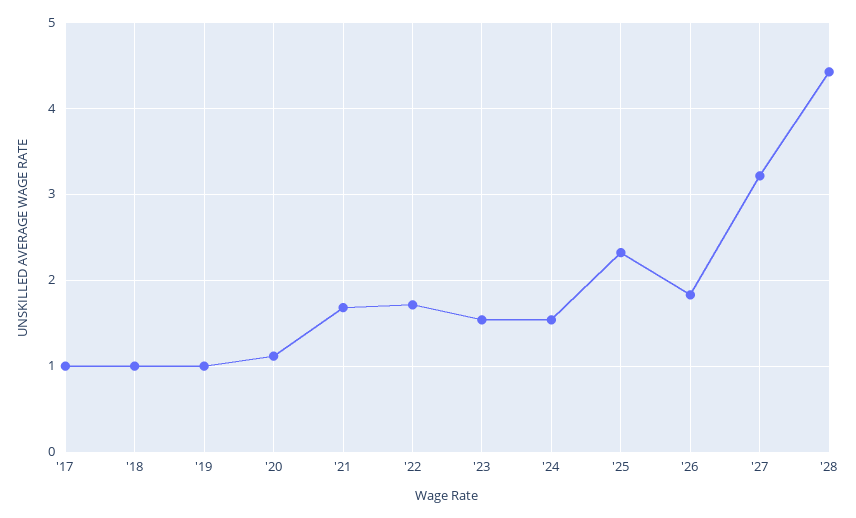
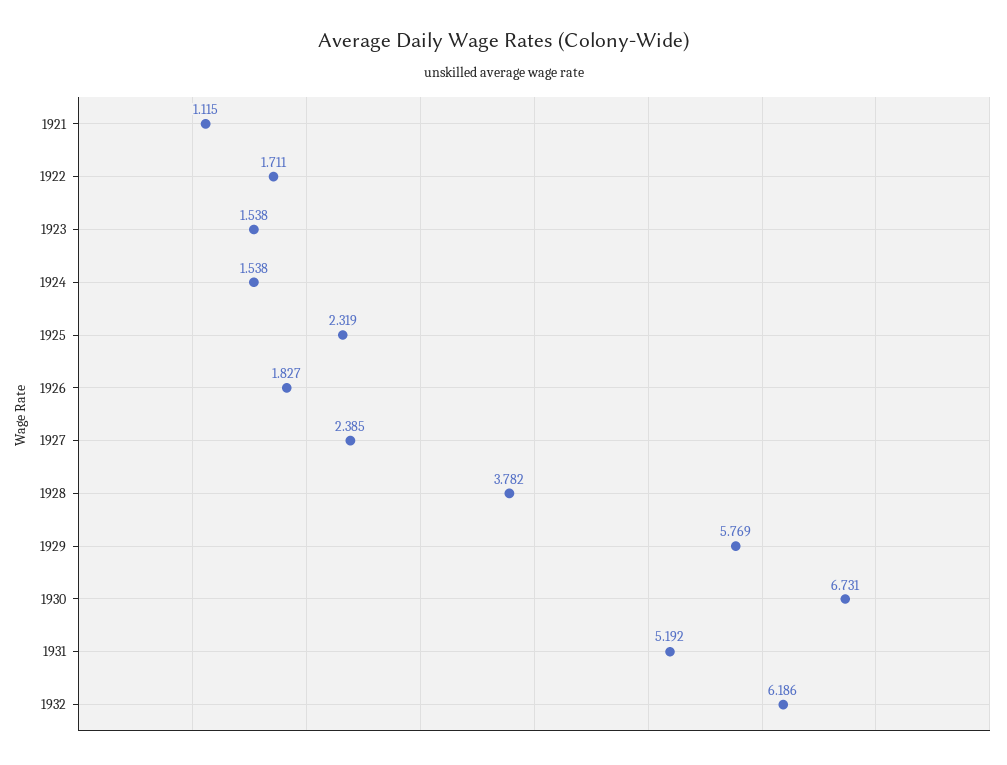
'17: 1 -> none
'18: 1 -> none
'19: 1 -> none
'20: 1.1 -> none
'21: 1.7 -> 1.115
'27: 3.2 -> 2.385
'28: 4.4 -> 3.782
1929: none -> 5.769
1930: none -> 6.731
1931: none -> 5.192
1932: none -> 6.186

